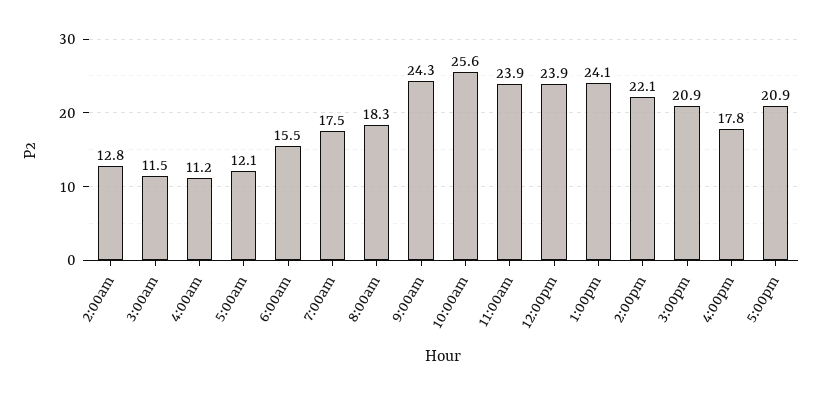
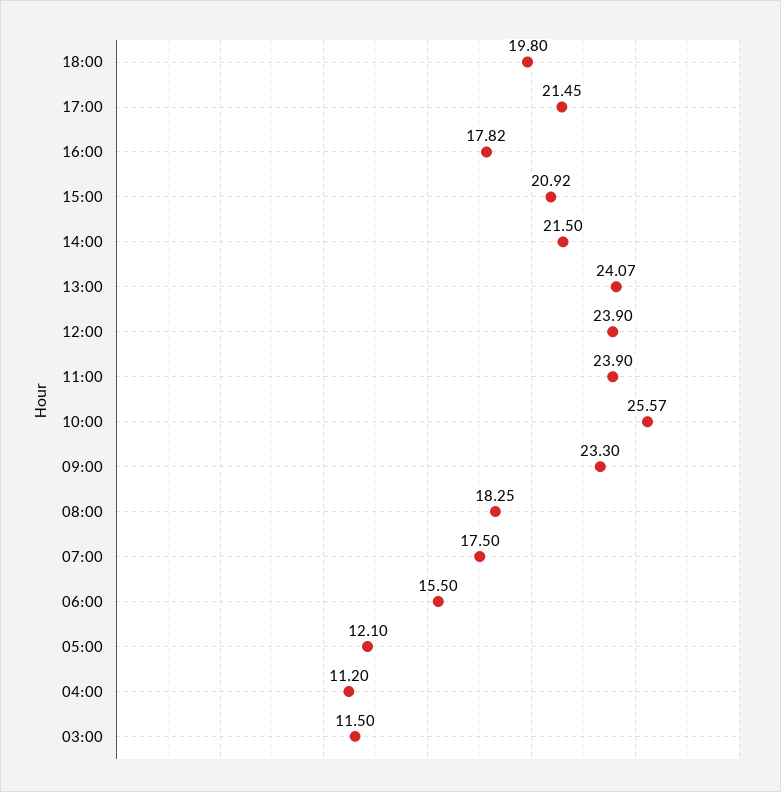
2:00am: 12.8 -> none
9:00am: 24.3 -> 23.3
2:00pm: 22.1 -> 21.5
5:00pm: 20.9 -> 21.45
18:00: none -> 19.8

